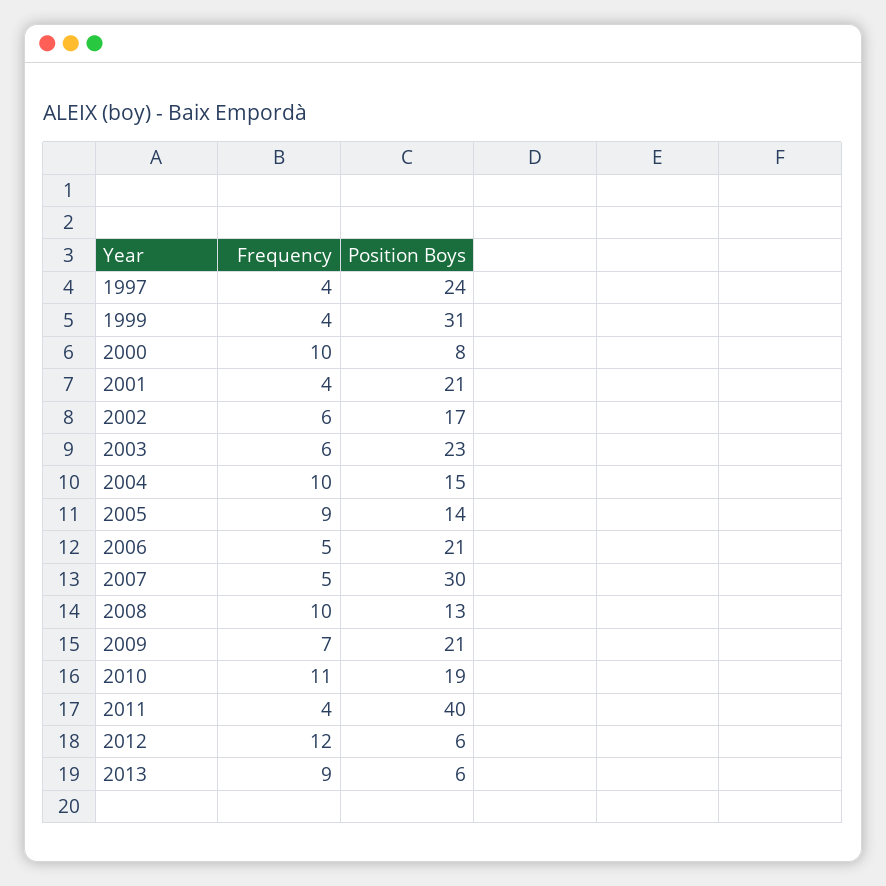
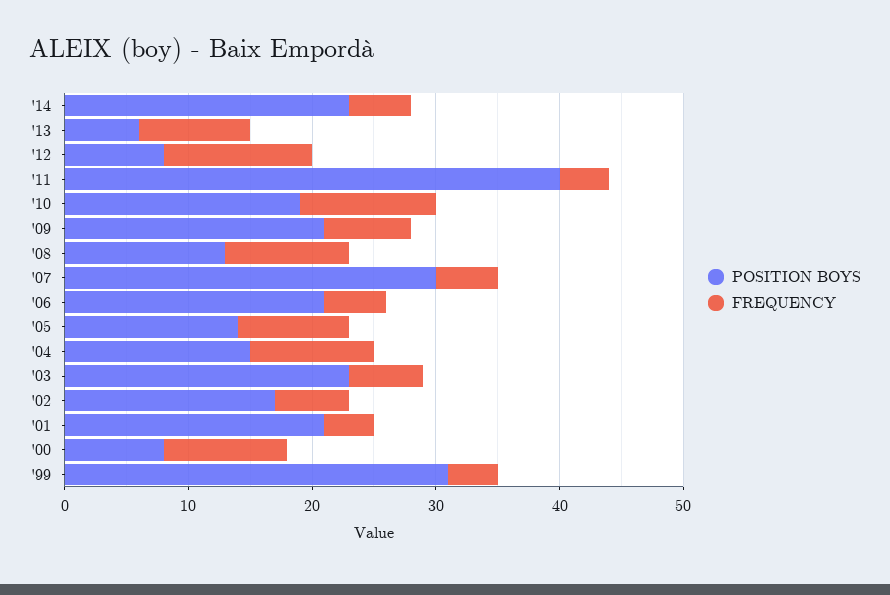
Frequency, 1997: 4 -> none
Position Boys, 1997: 24 -> none
Position Boys, 2012: 6 -> 8
Position Boys, '14: none -> 23
Frequency, '14: none -> 5

